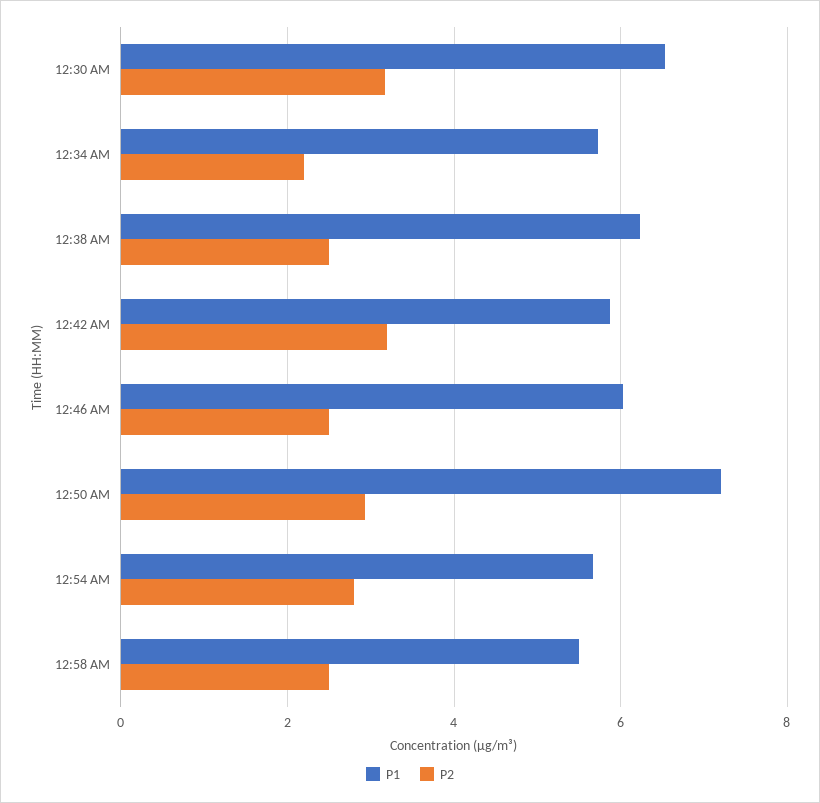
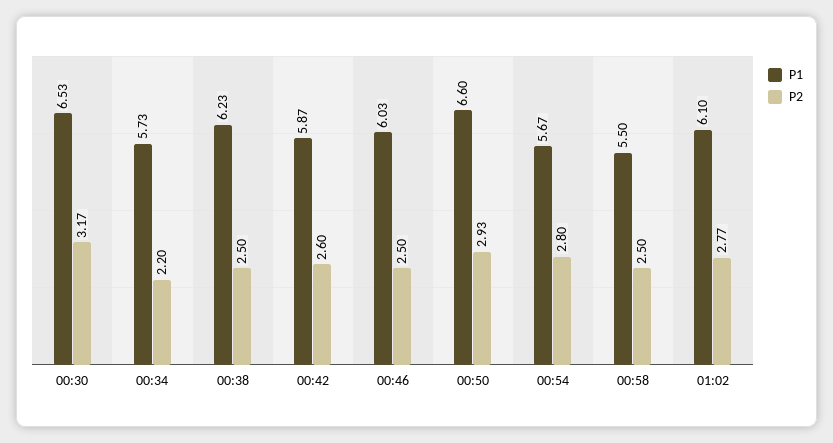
P2, 12:42 AM: 3.2 -> 2.6
P1, 12:50 AM: 7.2 -> 6.6
P1, 01:02: none -> 6.1
P2, 01:02: none -> 2.77

